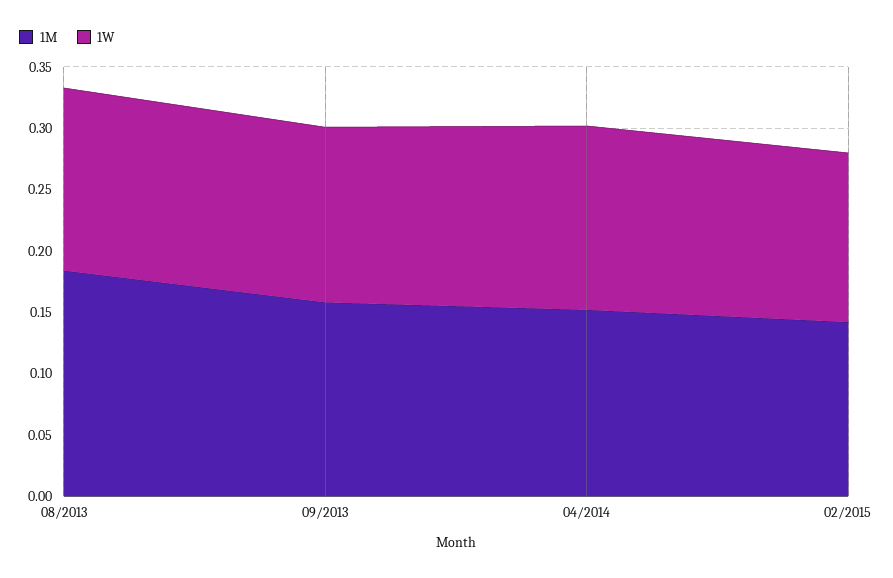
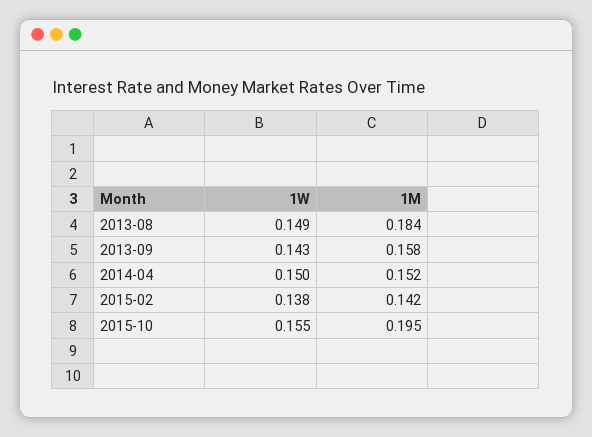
1W, 2015-10: none -> 0.155
1M, 2015-10: none -> 0.195

